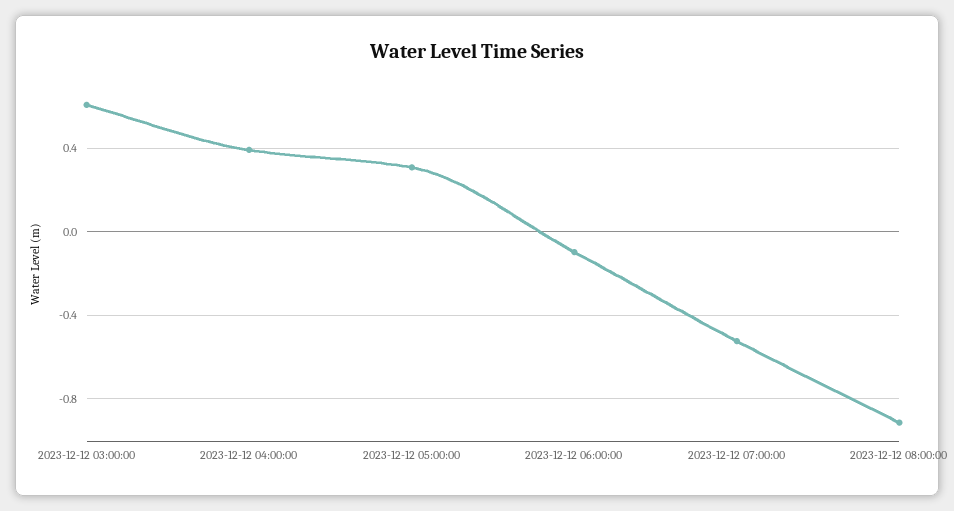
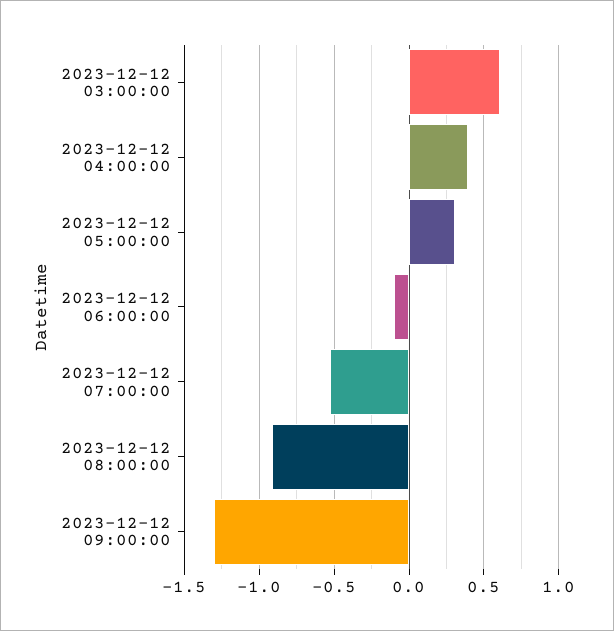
2023-12-12 09:00:00: none -> -1.3

